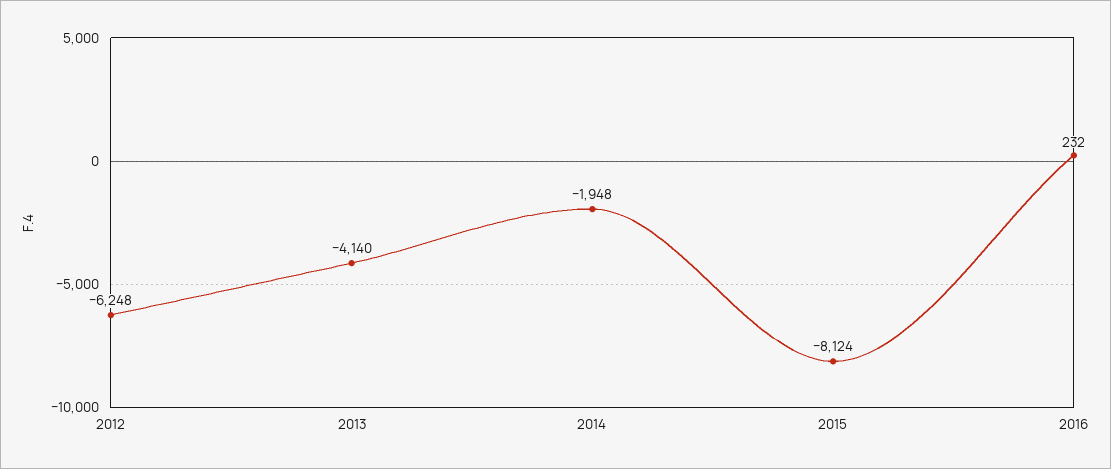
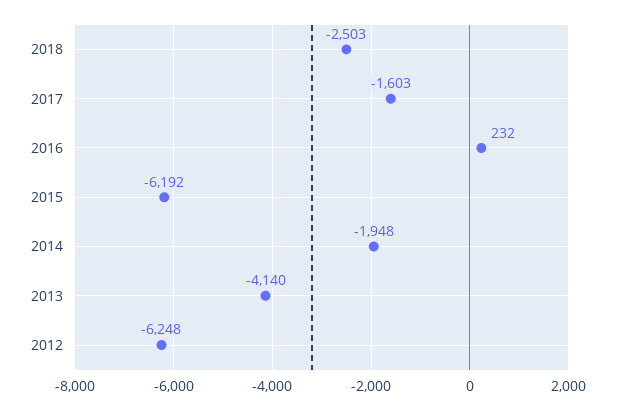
2015: -8124 -> -6192
2018: none -> -2503
2017: none -> -1603

